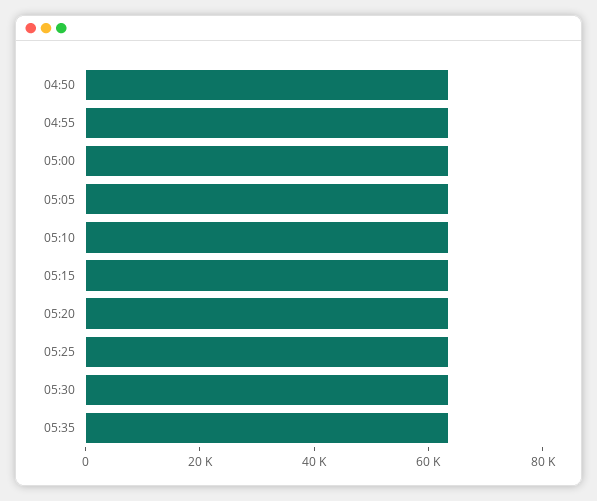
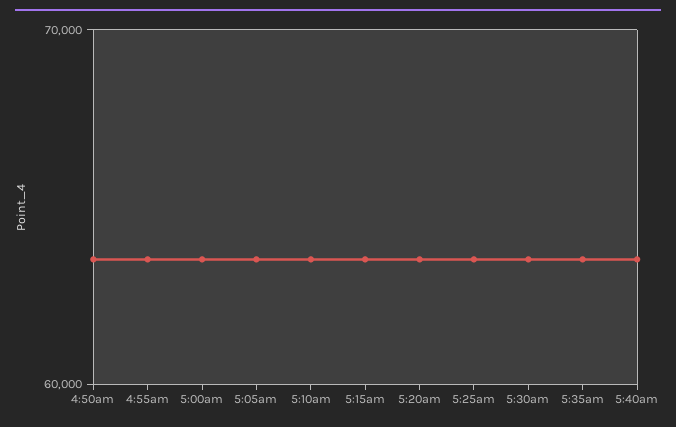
5:40am: none -> 64000

